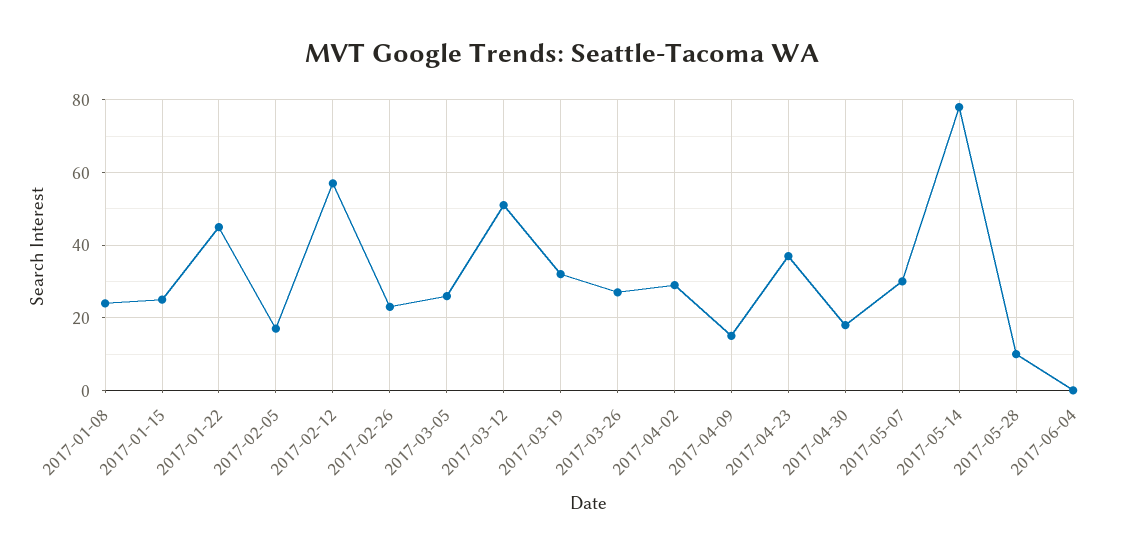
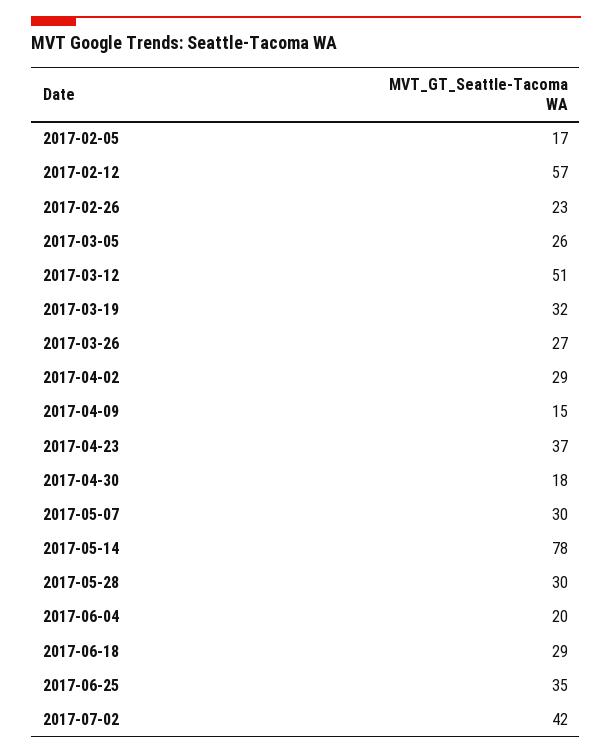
2017-01-08: 25 -> none
2017-01-15: 25 -> none
2017-01-22: 45 -> none
2017-05-28: 10 -> 30
2017-06-04: 0 -> 20
2017-06-18: none -> 29
2017-06-25: none -> 35
2017-07-02: none -> 42

